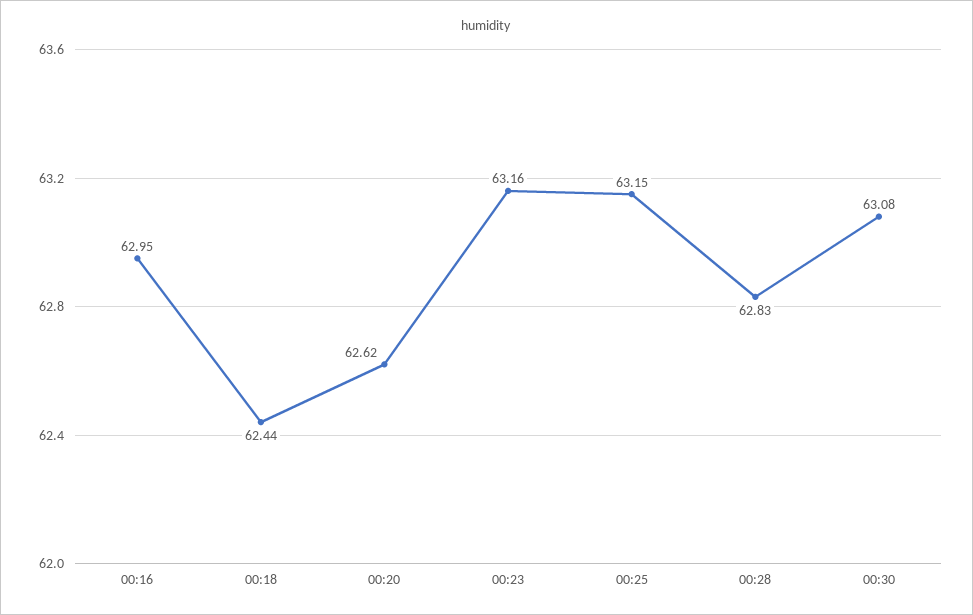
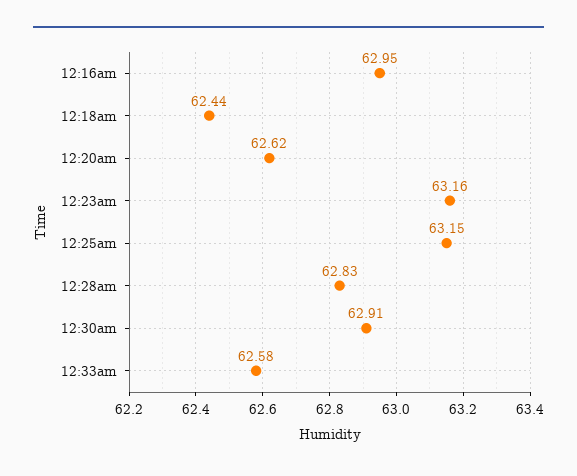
00:30: 63.08 -> 62.91
12:33am: none -> 62.58

